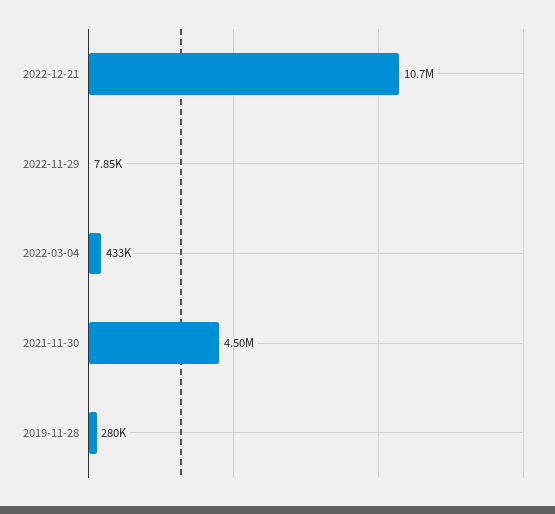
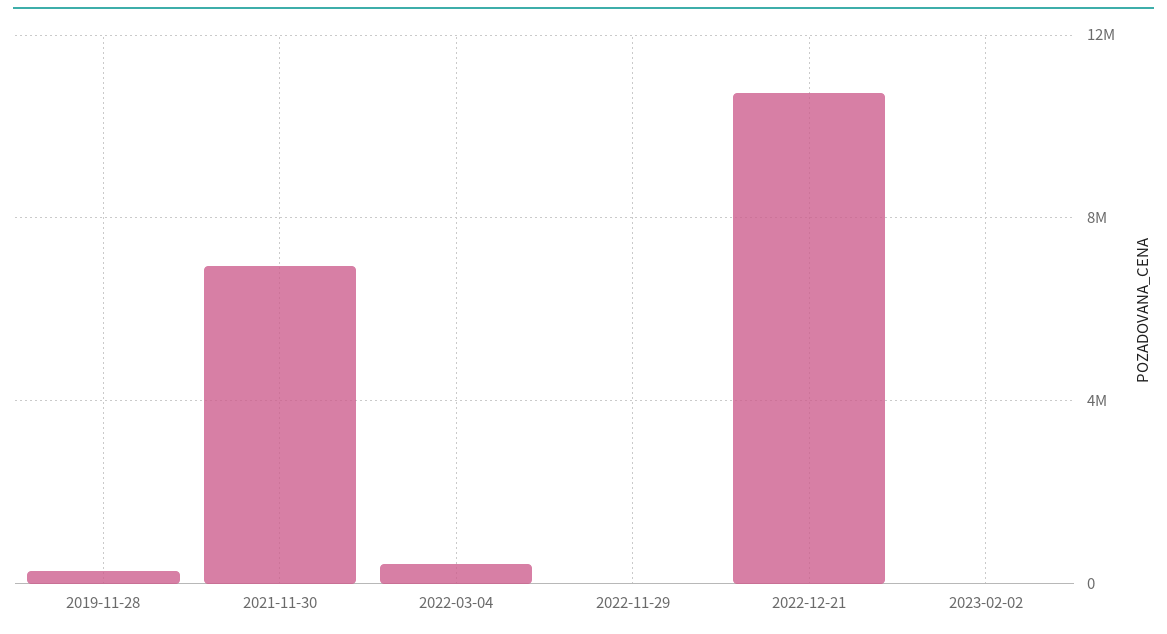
2021-11-30: 4500000 -> 7000000
2023-02-02: none -> 0

